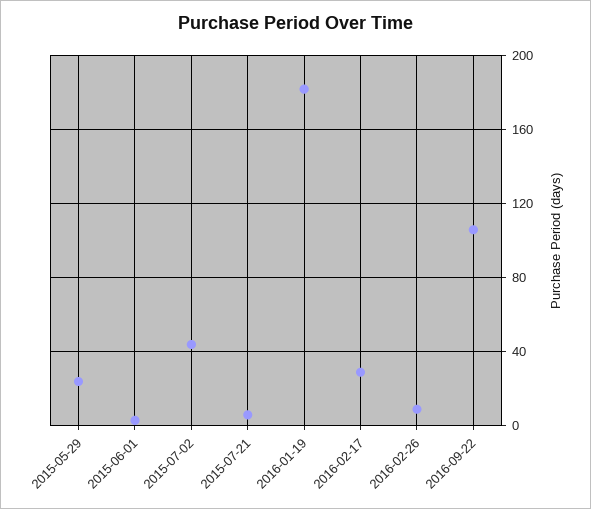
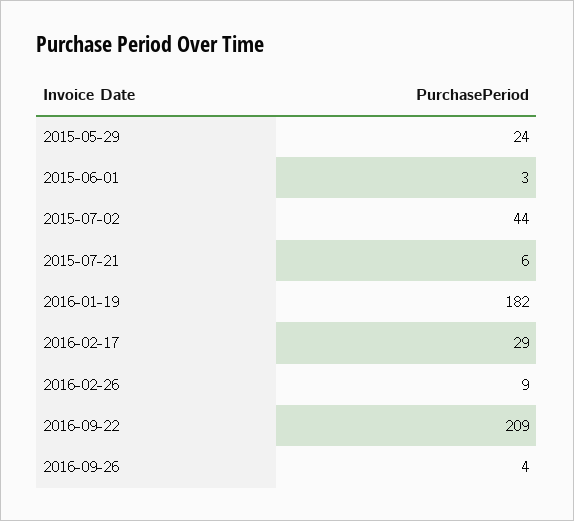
2016-09-22: 105 -> 209
2016-09-26: none -> 4

